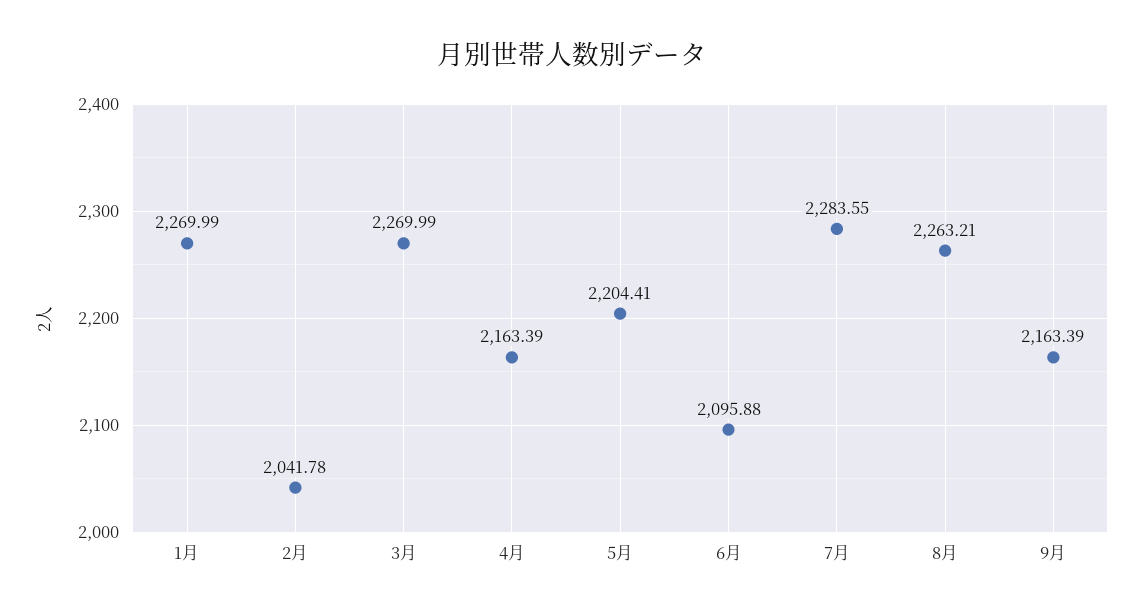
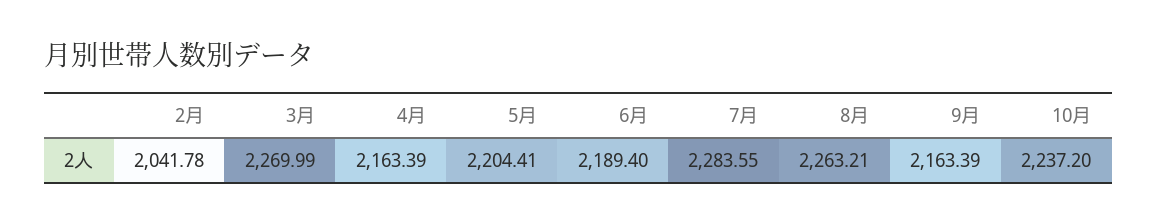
1月: 2269.99 -> none
6月: 2095.88 -> 2189.4
10月: none -> 2237.2

